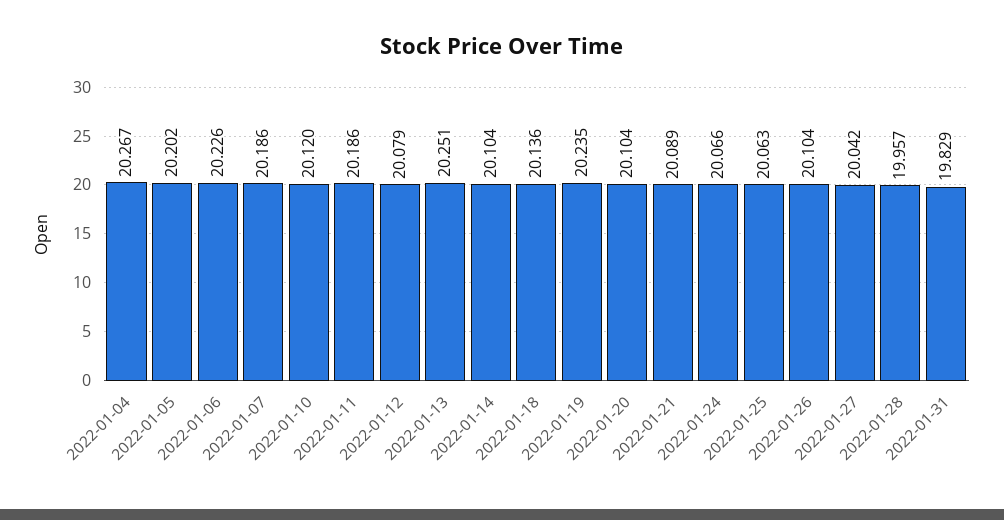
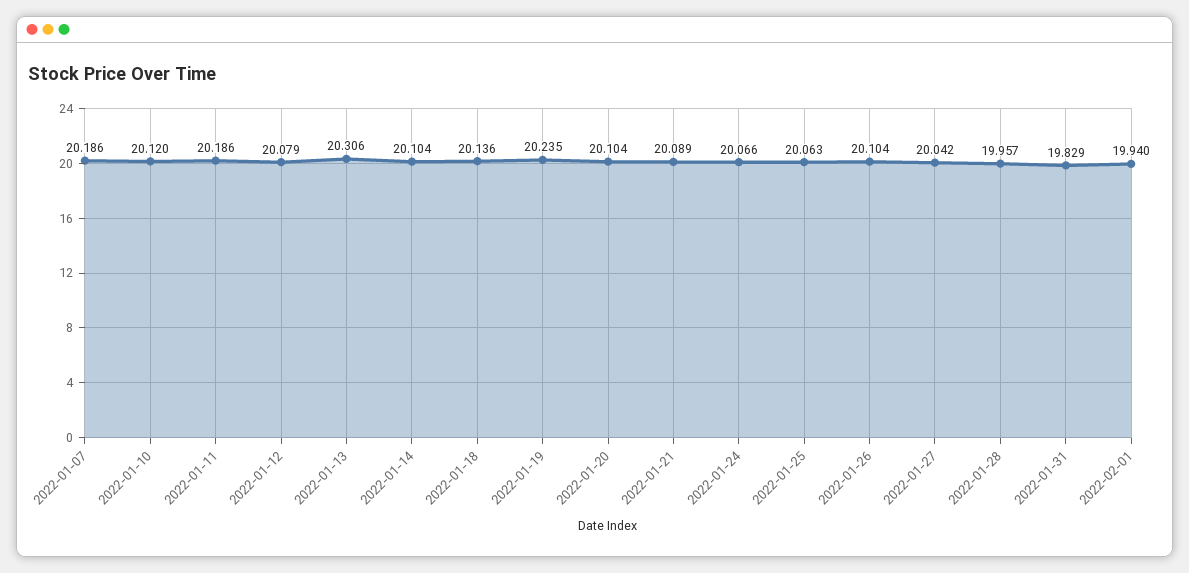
2022-01-04: 20.267 -> none
2022-01-05: 20.202 -> none
2022-01-06: 20.226 -> none
2022-01-13: 20.251 -> 20.306
2022-02-01: none -> 19.94

